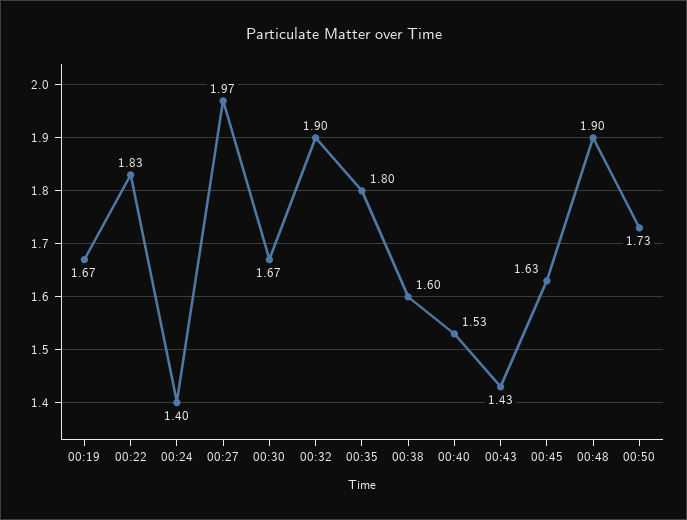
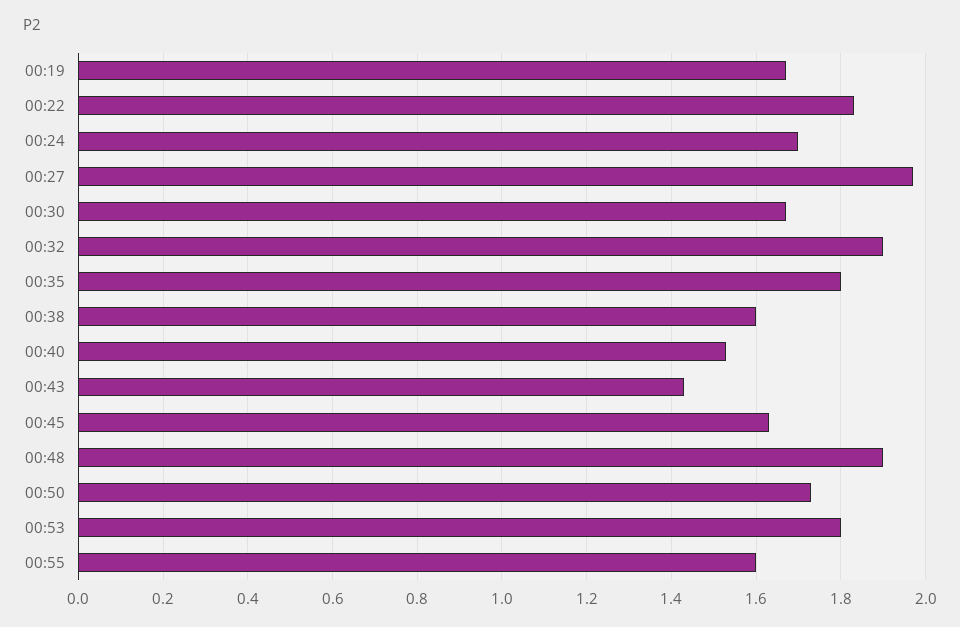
00:24: 1.4 -> 1.7
00:53: none -> 1.8
00:55: none -> 1.6

